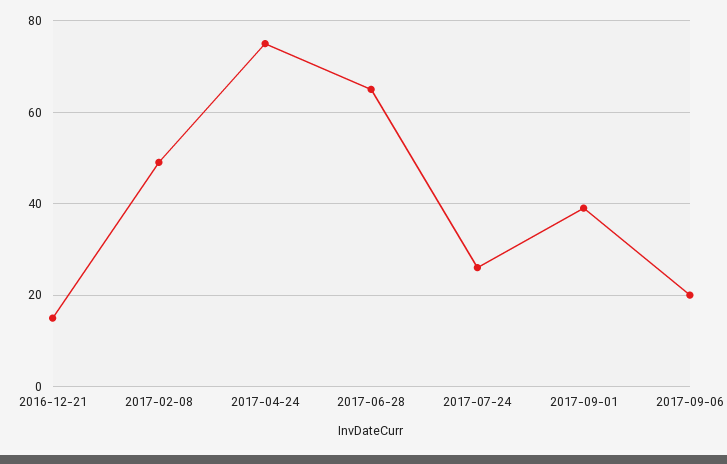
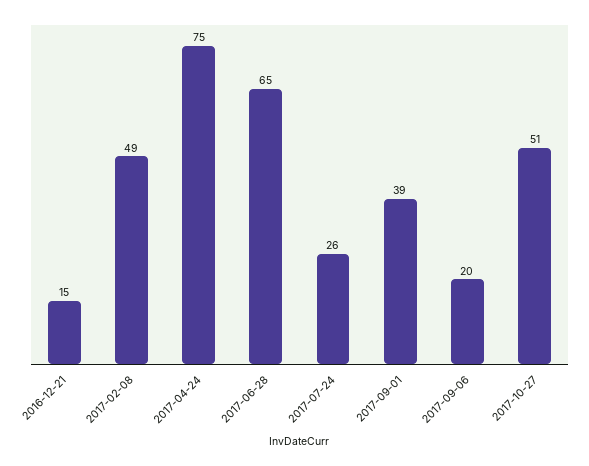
2017-10-27: none -> 51

